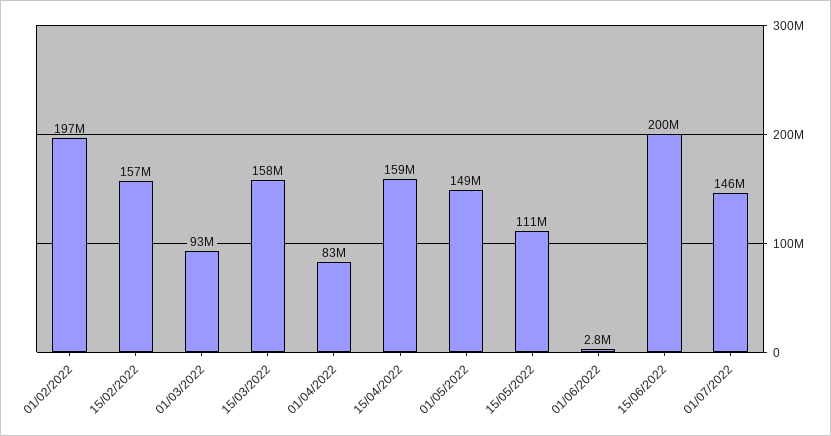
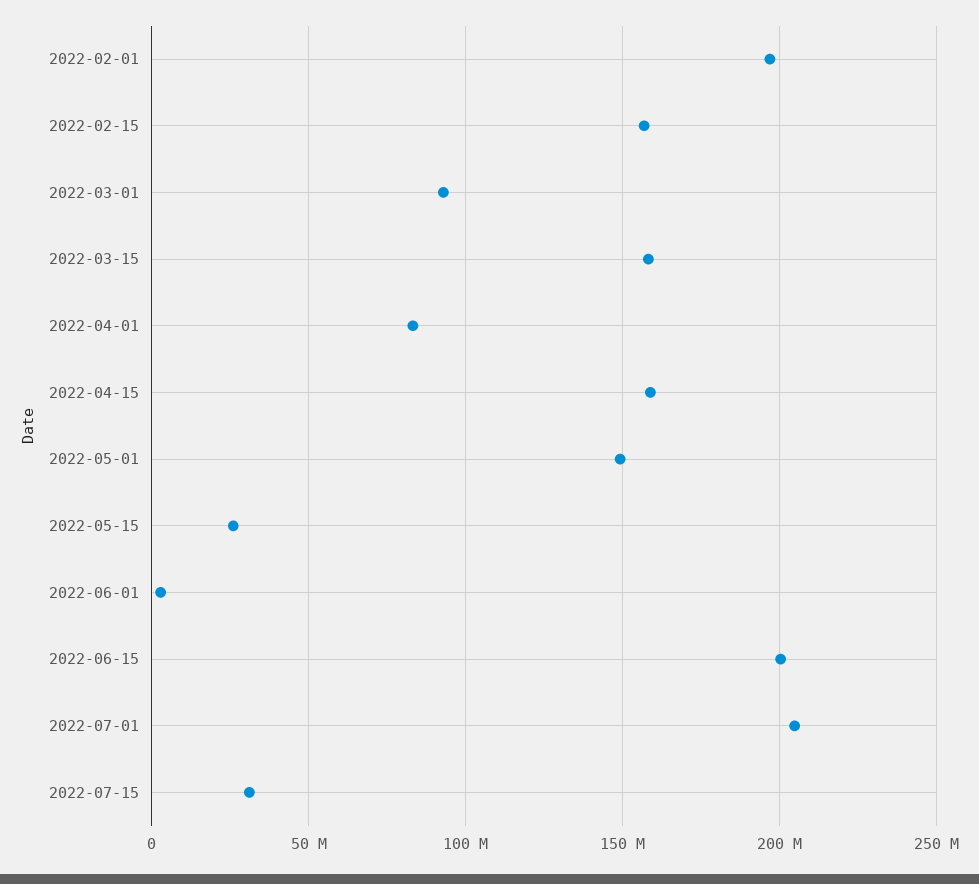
15/05/2022: 111000000 -> 25000000
01/07/2022: 146000000 -> 205000000
2022-07-15: none -> 30000000

